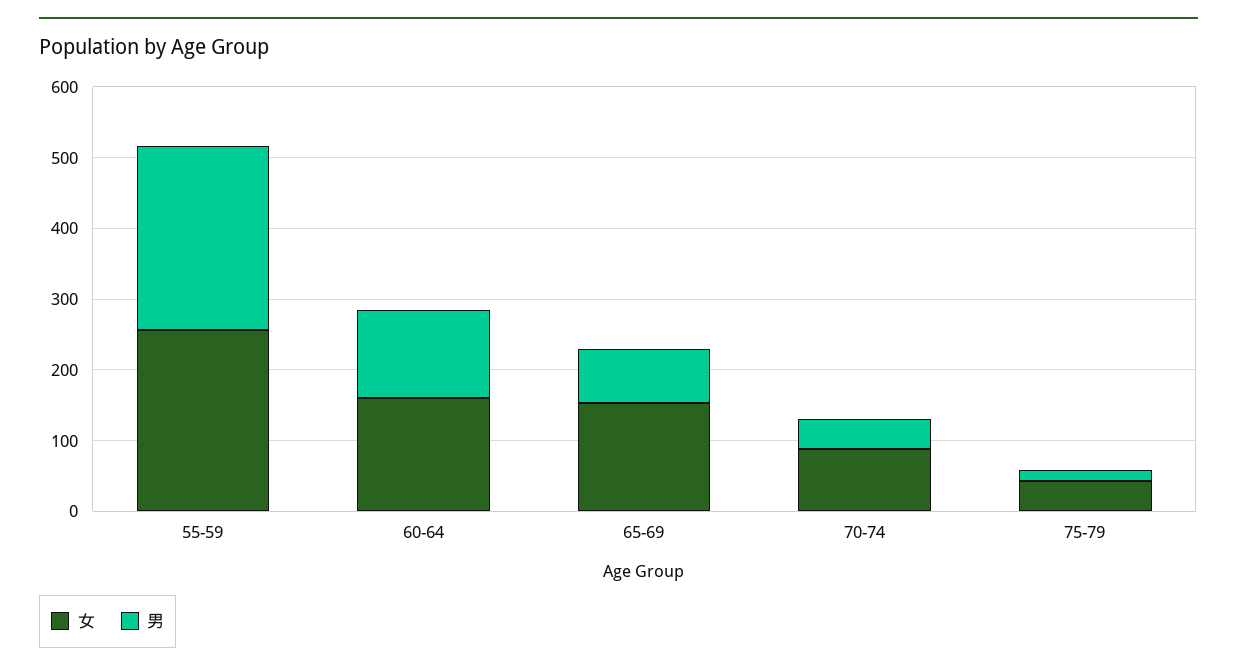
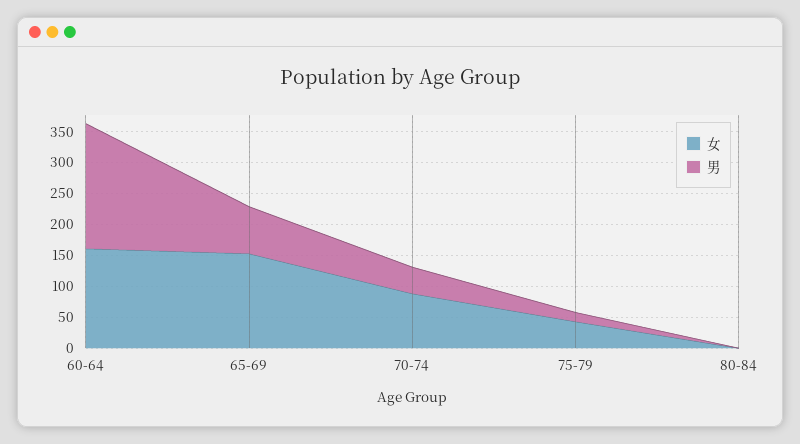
女, 55-59: 260 -> none
男, 55-59: 260 -> none
男, 60-64: 120 -> 200
女, 80-84: none -> 0
男, 80-84: none -> 0

